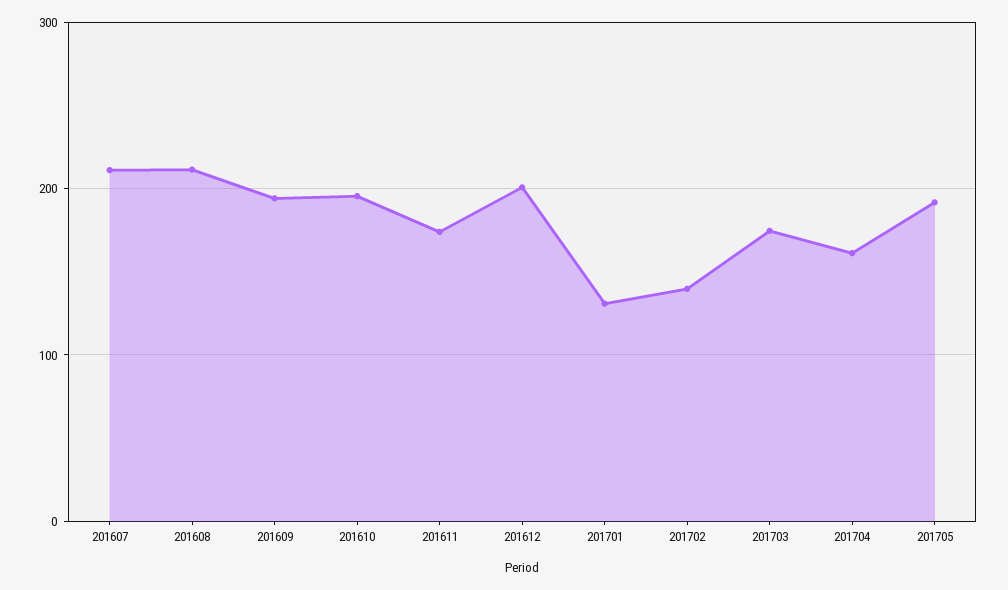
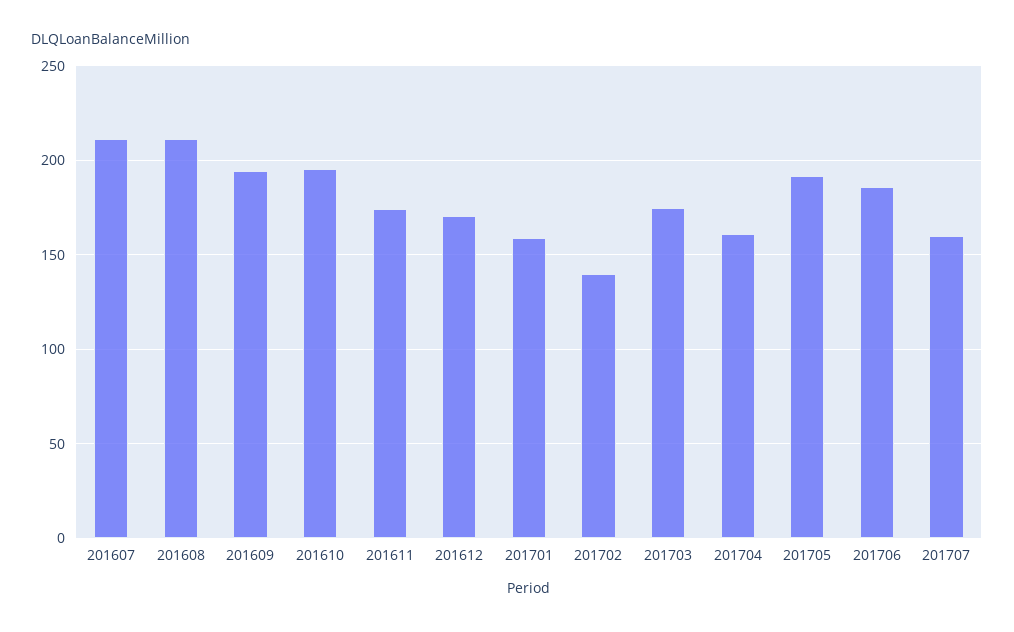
201612: 200 -> 170
201701: 130 -> 160
201706: none -> 185
201707: none -> 160

